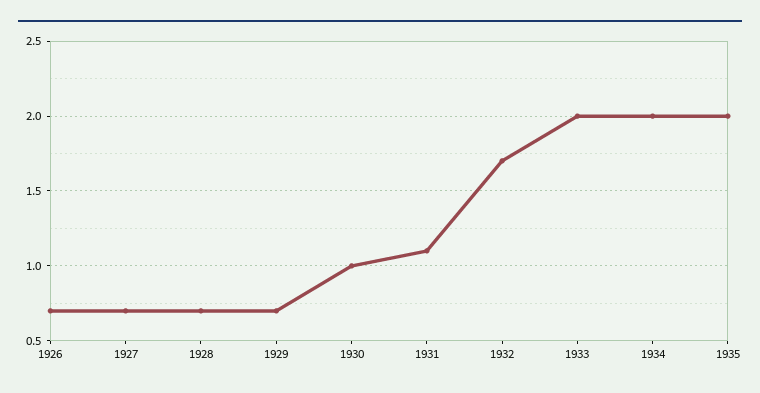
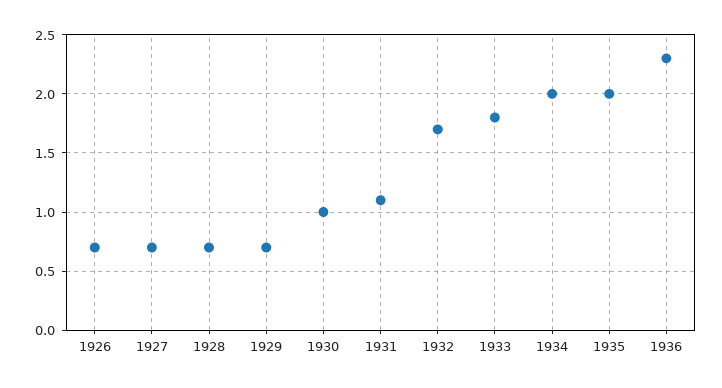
1933: 2 -> 1.8
1936: none -> 2.3

